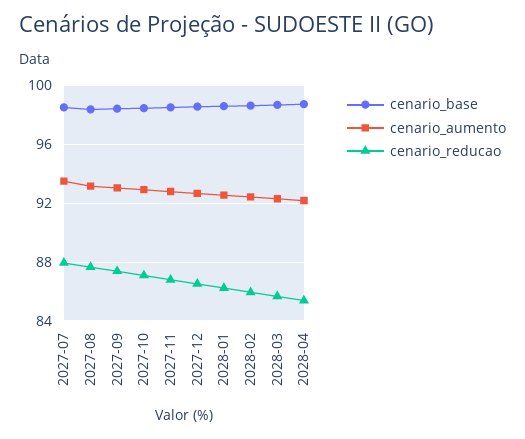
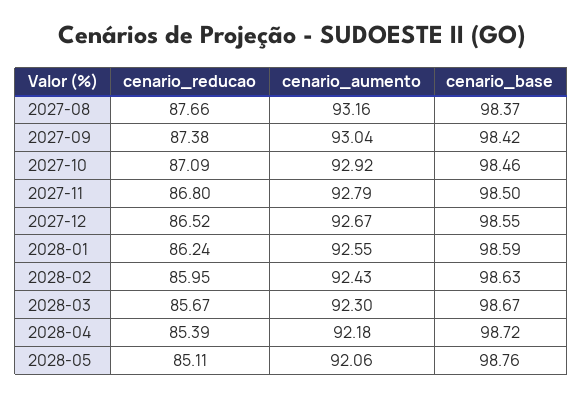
cenario_base, 2027-07: 98.5 -> none
cenario_aumento, 2027-07: 93.5 -> none
cenario_reducao, 2027-07: 88 -> none
cenario_reducao, 2028-05: none -> 85.11
cenario_aumento, 2028-05: none -> 92.06
cenario_base, 2028-05: none -> 98.76

